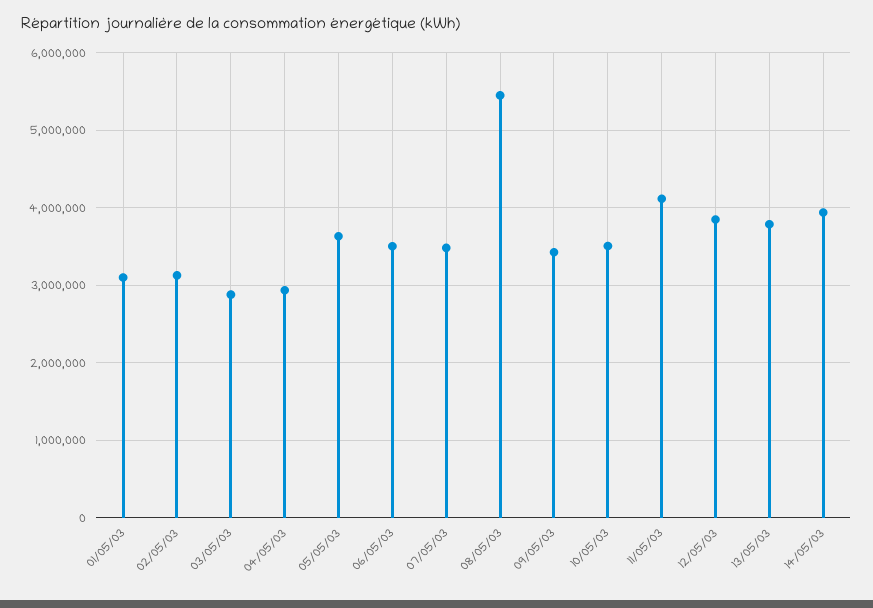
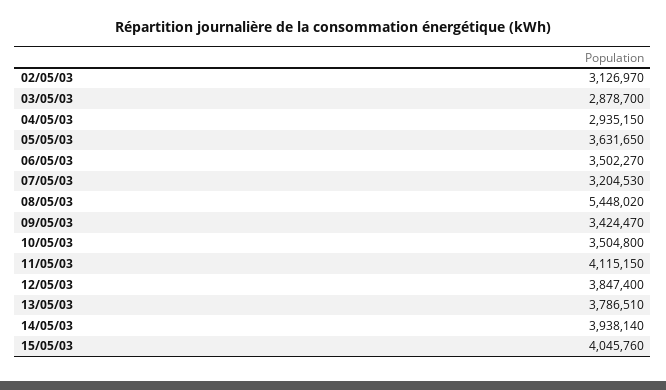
01/05/03: 3100000 -> none
07/05/03: 3500000 -> 3204530
15/05/03: none -> 4045760

